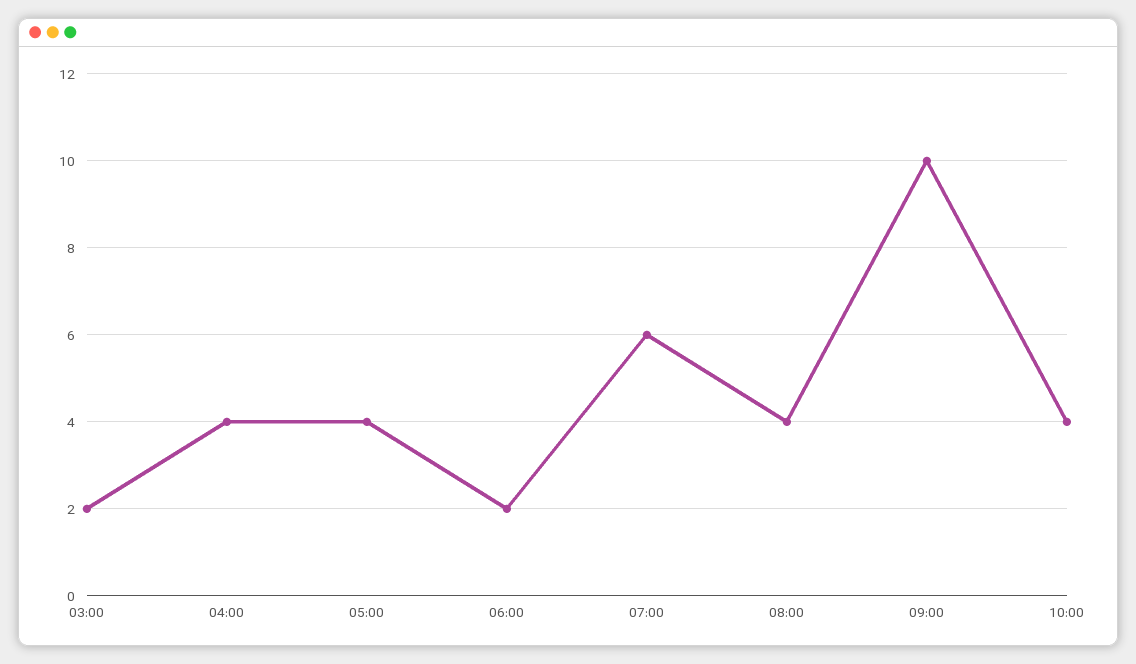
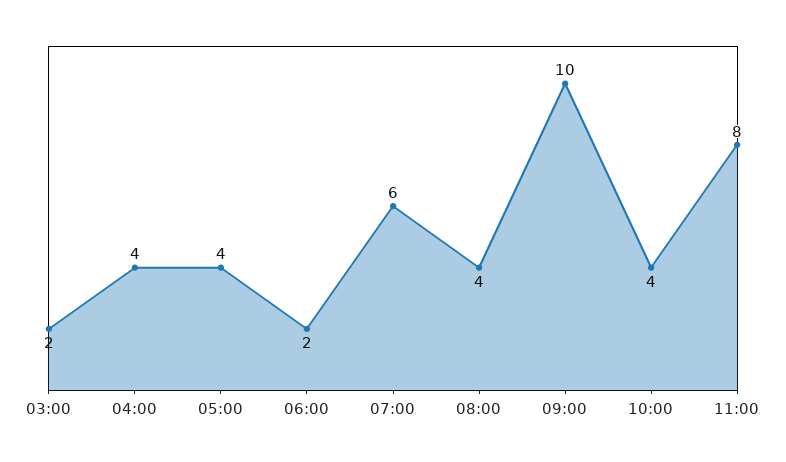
11:00: none -> 8

